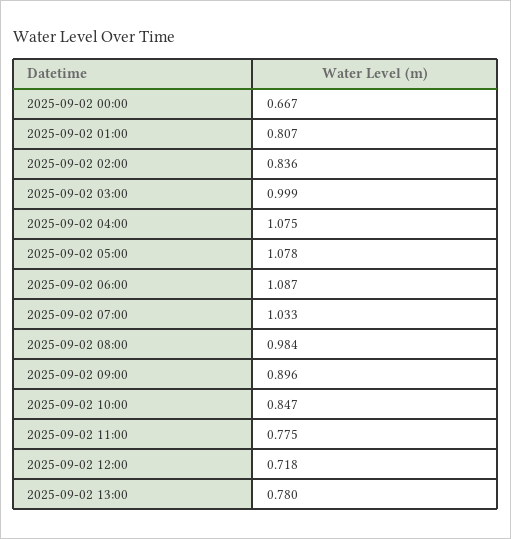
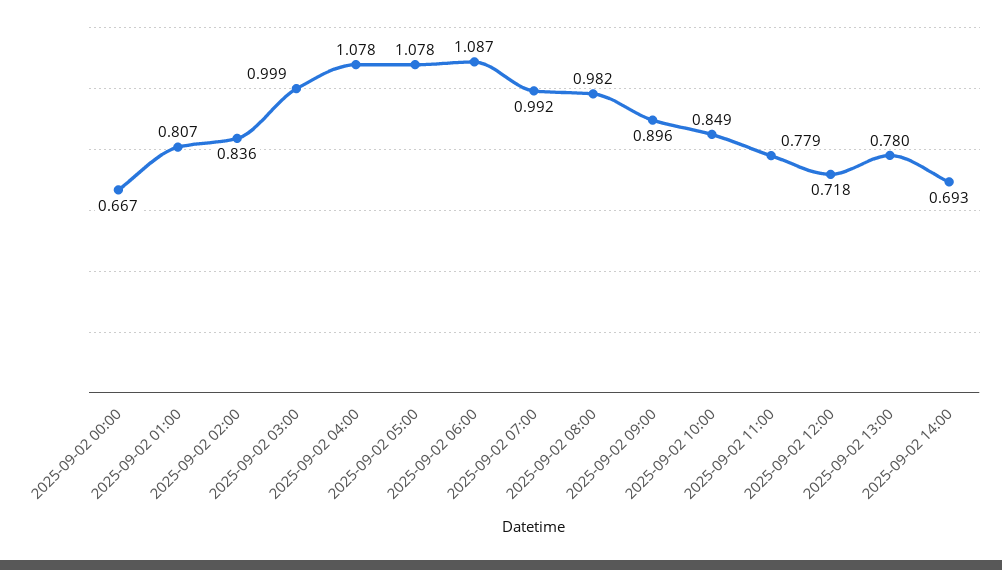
2025-09-02 04:00: 1.075 -> 1.078
2025-09-02 07:00: 1.033 -> 0.992
2025-09-02 08:00: 0.984 -> 0.982
2025-09-02 10:00: 0.847 -> 0.849
2025-09-02 11:00: 0.775 -> 0.779
2025-09-02 14:00: none -> 0.693

